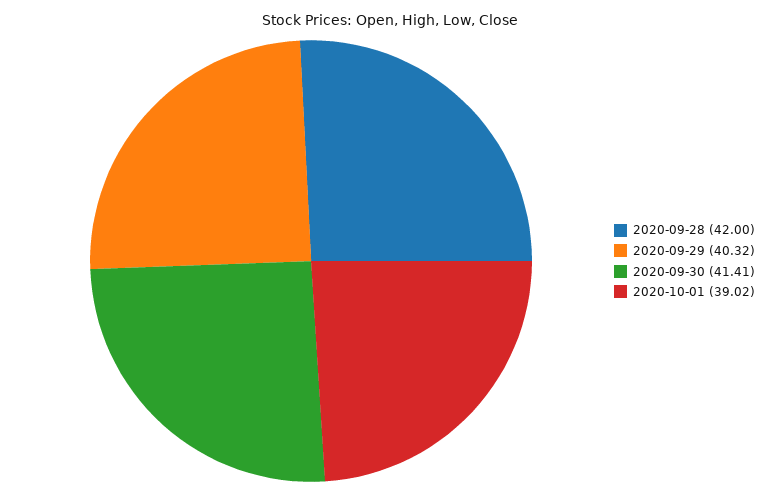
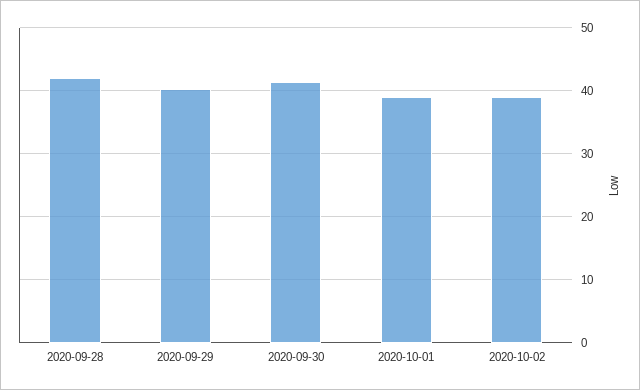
2020-10-02: none -> 39

